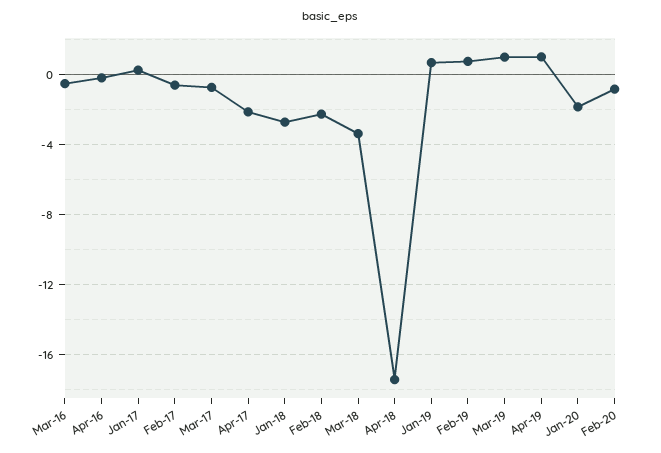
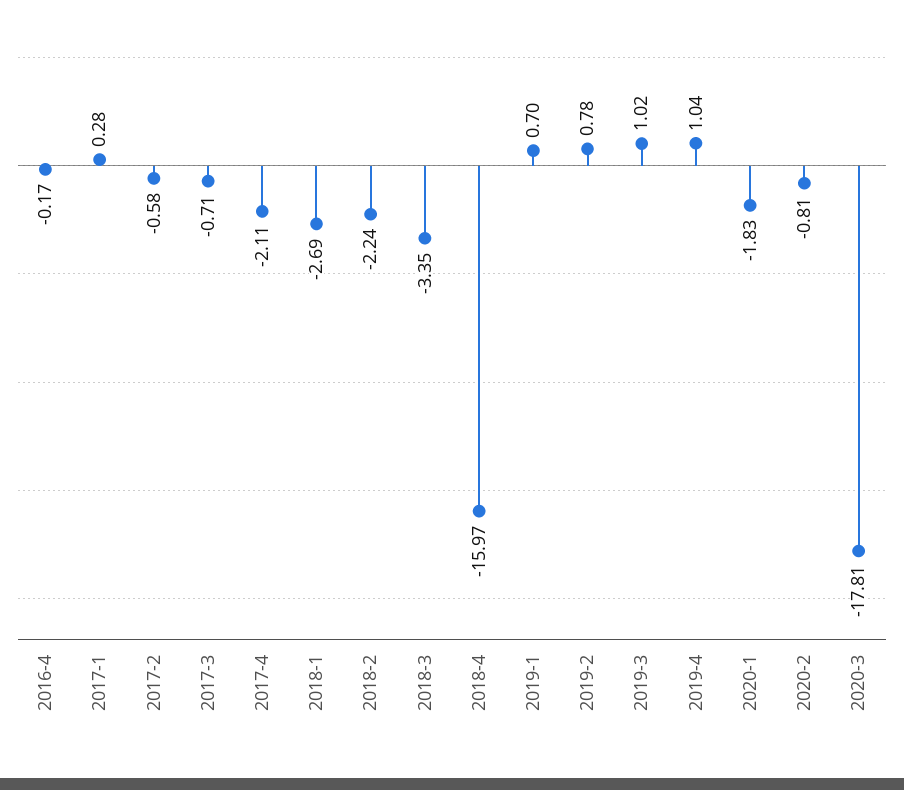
Mar-16: -0.5 -> none
Apr-18: -17.5 -> -15.97
2020-3: none -> -17.81

